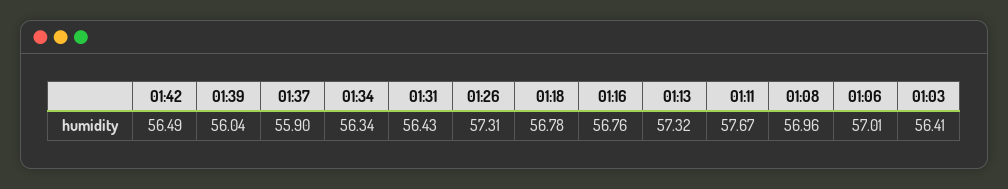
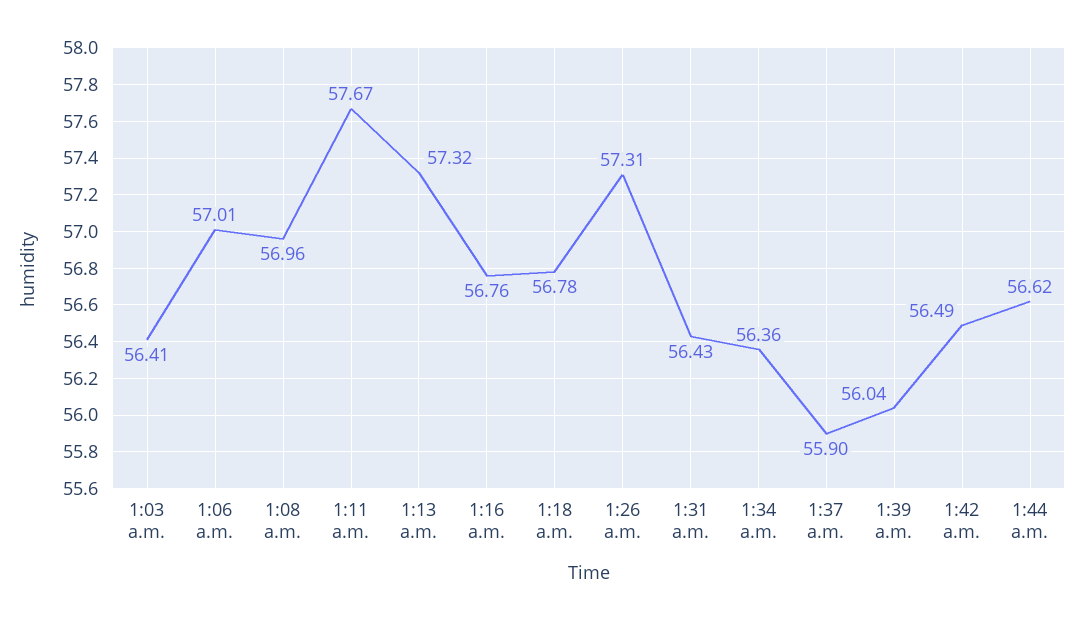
01:34: 56.34 -> 56.36
1:44 a.m.: none -> 56.62

